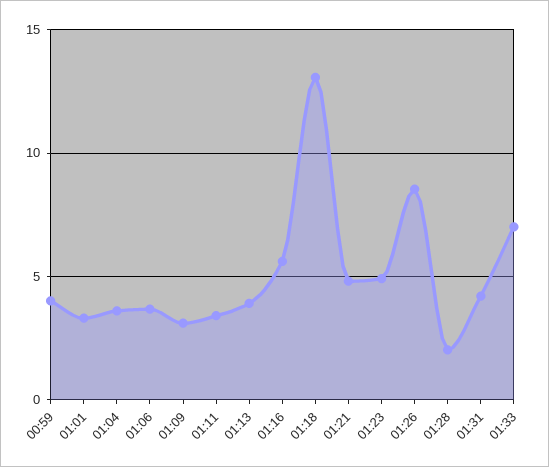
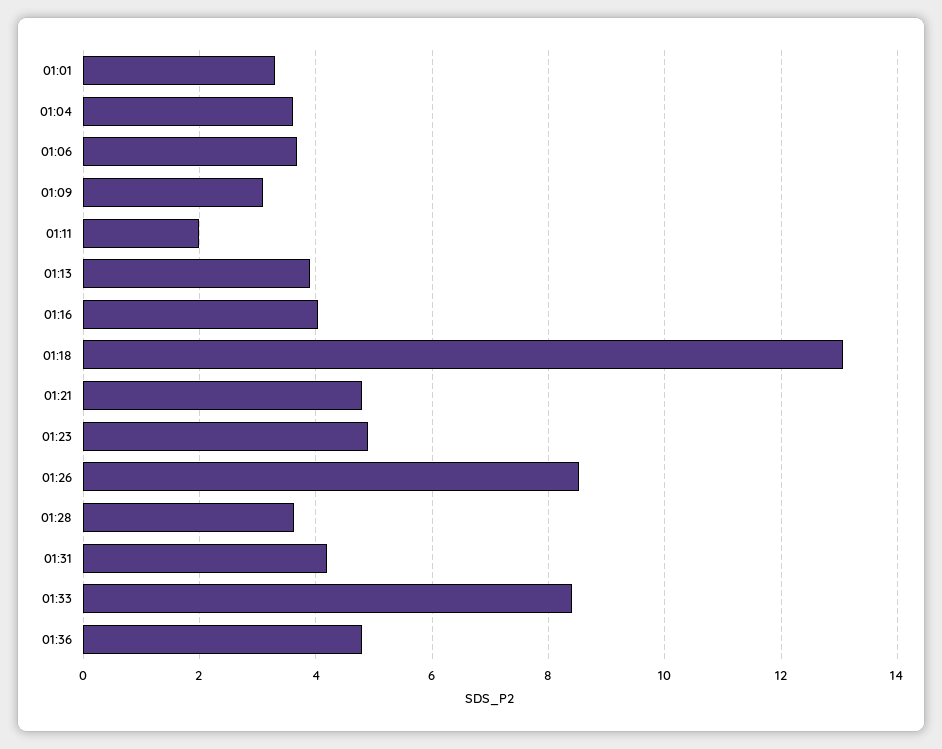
00:59: 4 -> none
01:11: 3.5 -> 2
01:16: 5.5 -> 4
01:28: 2 -> 3.6
01:33: 7 -> 8.4
01:36: none -> 4.8

